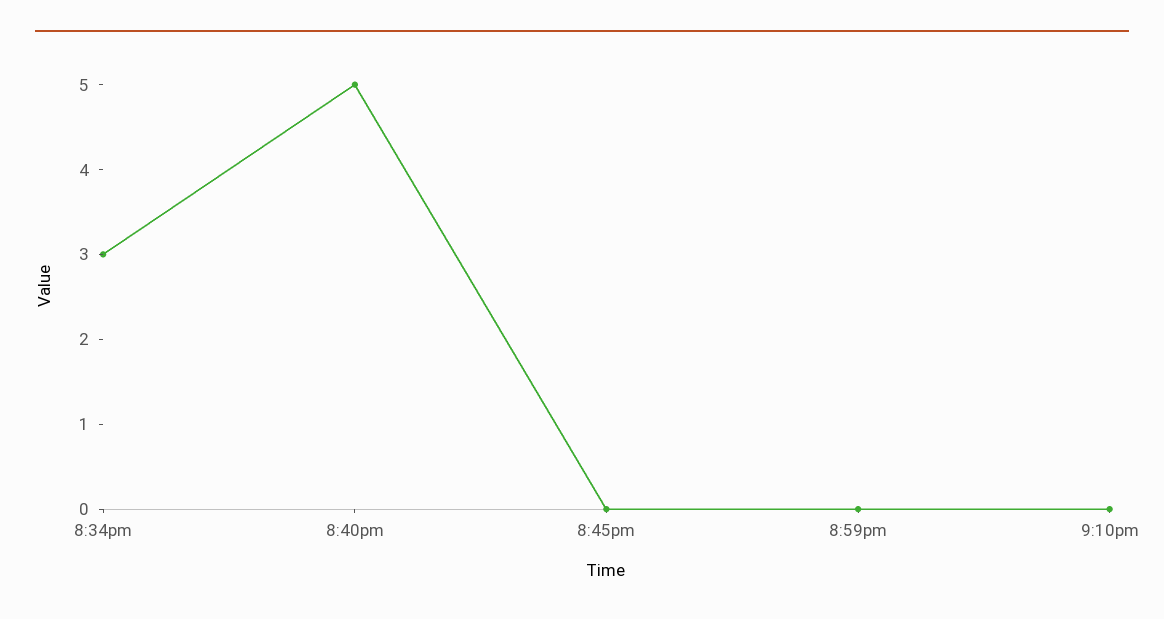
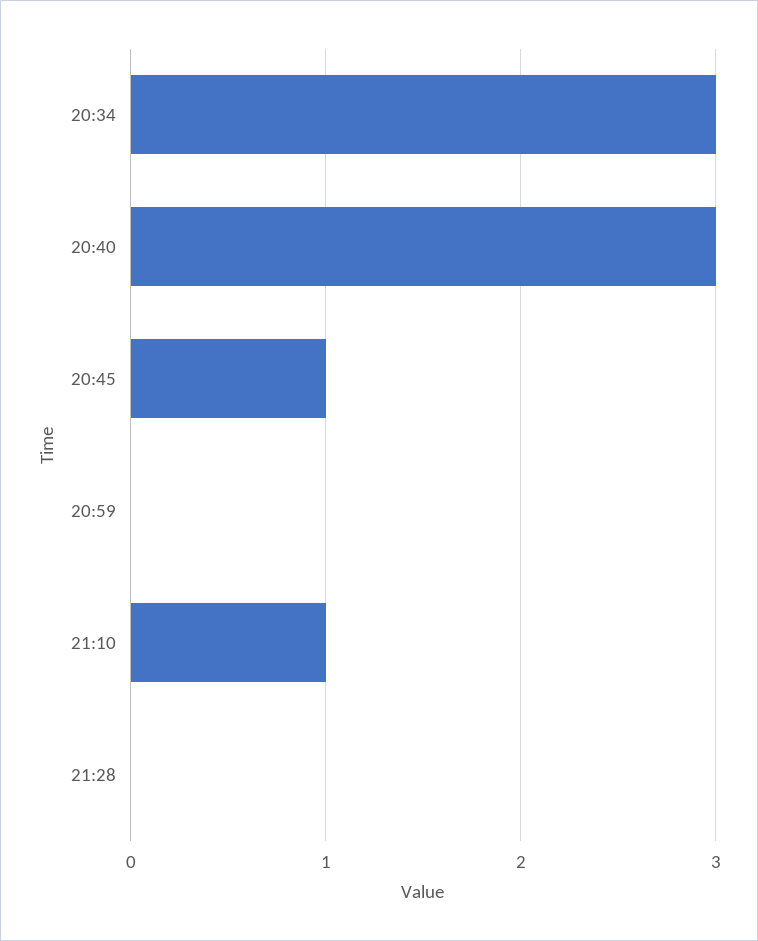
8:40pm: 5 -> 3
8:45pm: 0 -> 1
9:10pm: 0 -> 1
21:28: none -> 0

